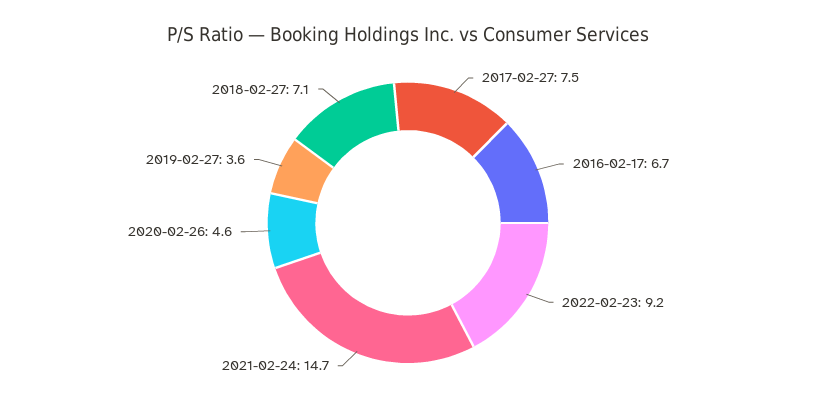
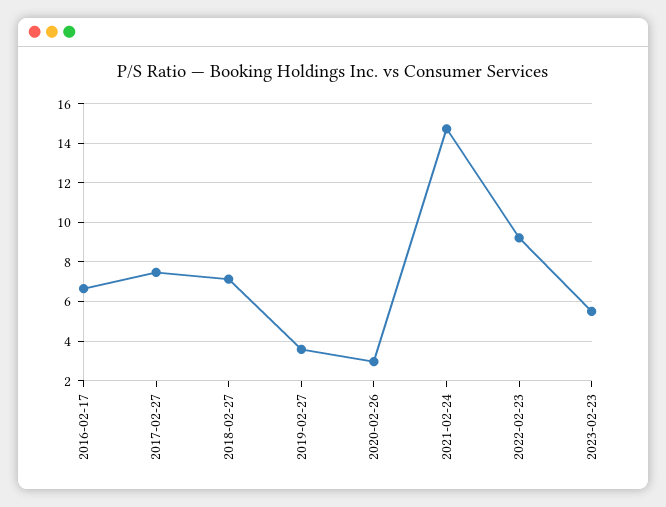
2020-02-26: 4.6 -> 3
2023-02-23: none -> 5.5

